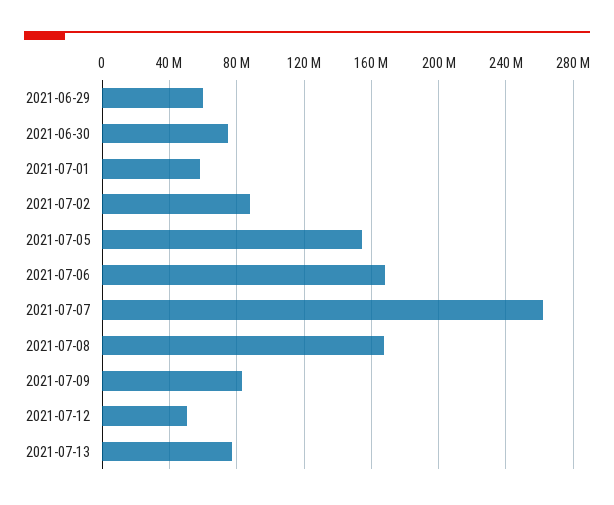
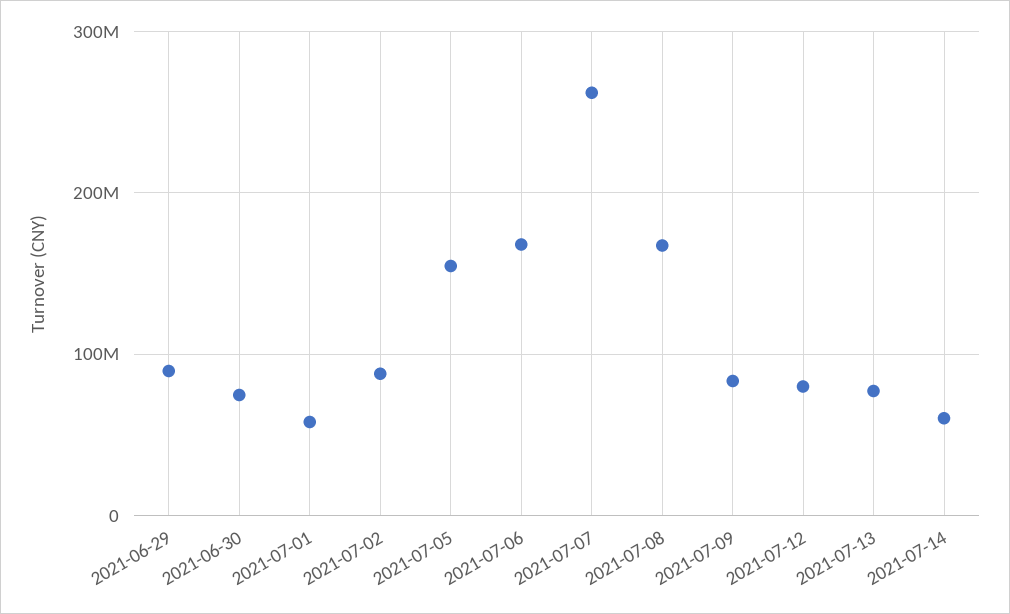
2021-06-29: 60000000 -> 90000000
2021-07-12: 50000000 -> 80000000
2021-07-14: none -> 60000000

